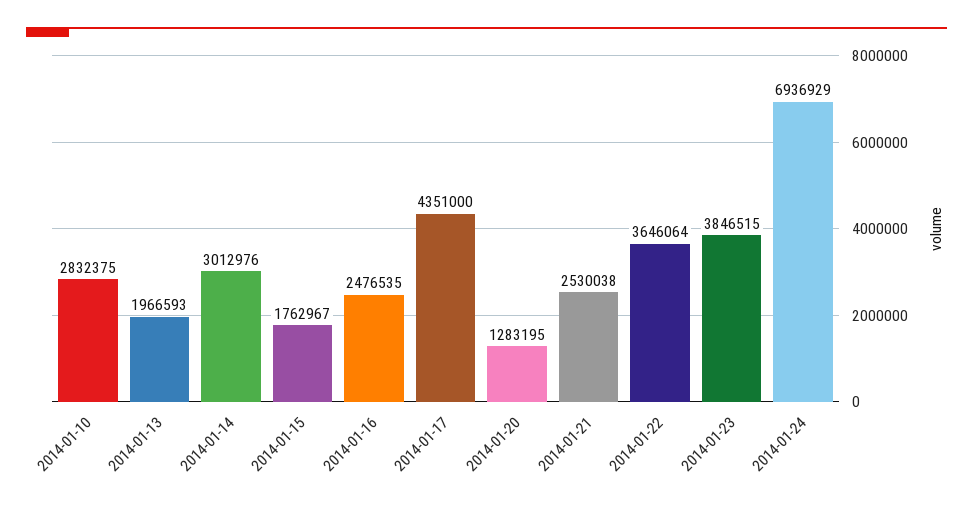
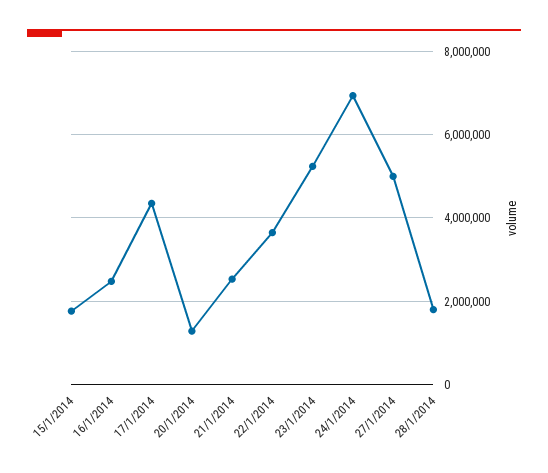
2014-01-10: 2832375 -> none
2014-01-13: 1966593 -> none
2014-01-14: 3012976 -> none
2014-01-23: 3846515 -> 5200000
27/1/2014: none -> 5000000
28/1/2014: none -> 1800000

